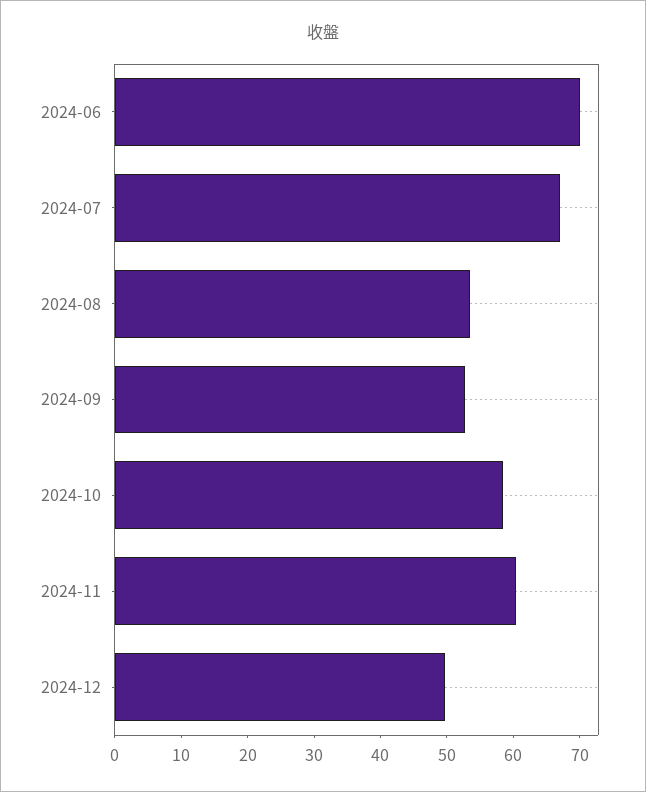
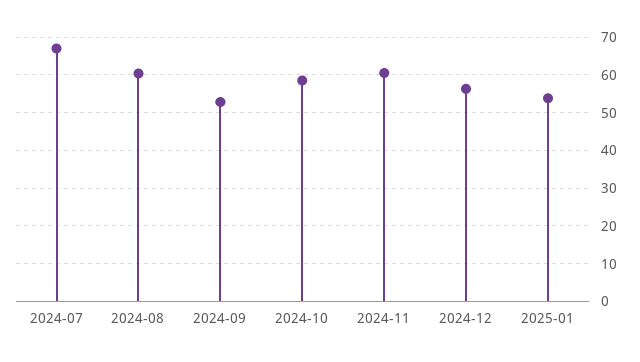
2024-06: 70 -> none
2024-08: 54 -> 60
2024-12: 50 -> 56
2025-01: none -> 54

